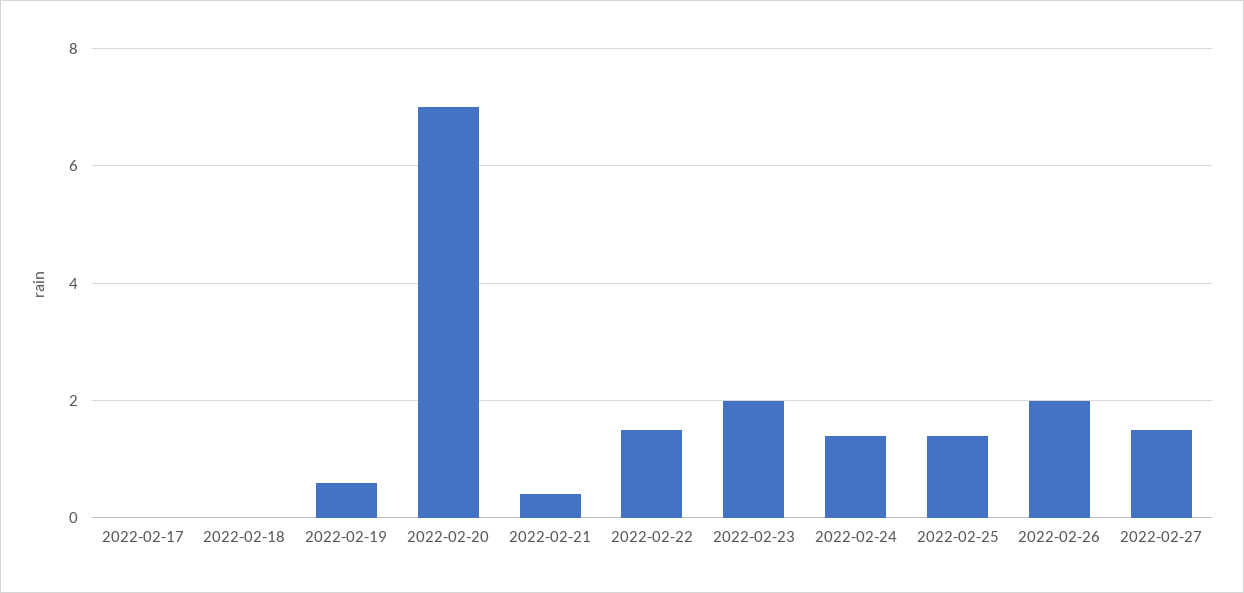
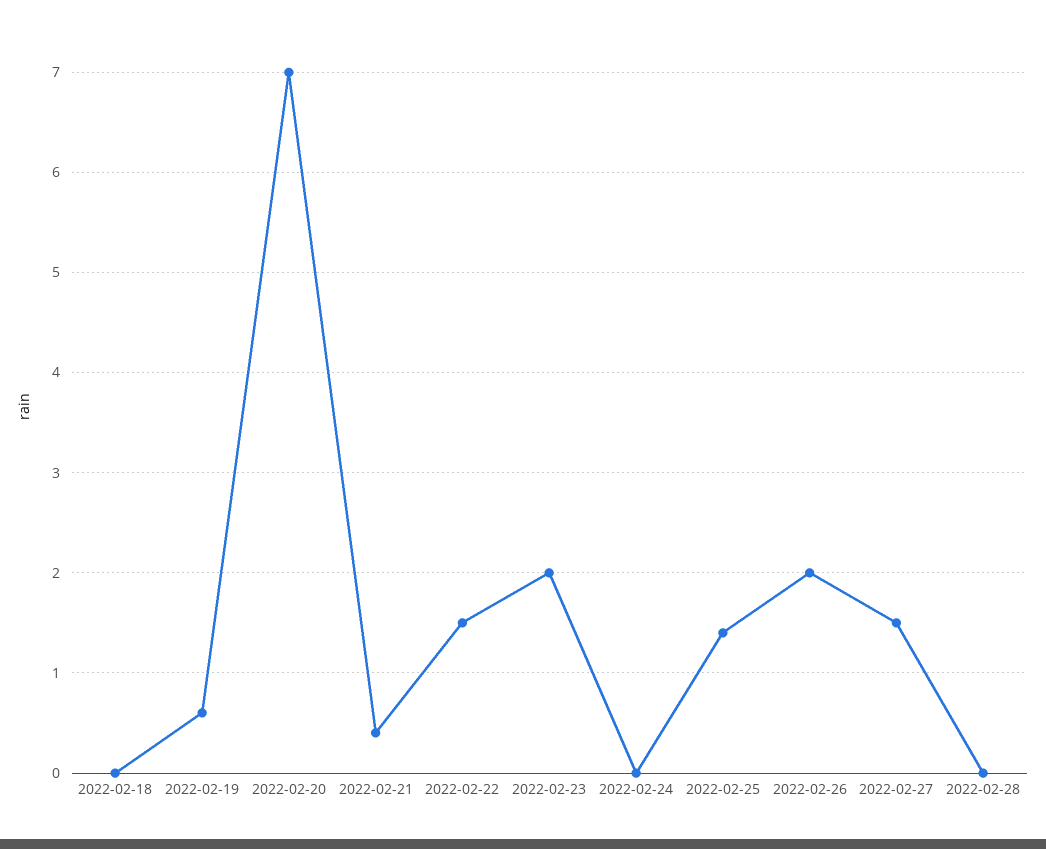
2022-02-17: 0 -> none
2022-02-24: 1.5 -> 0
2022-02-28: none -> 0

